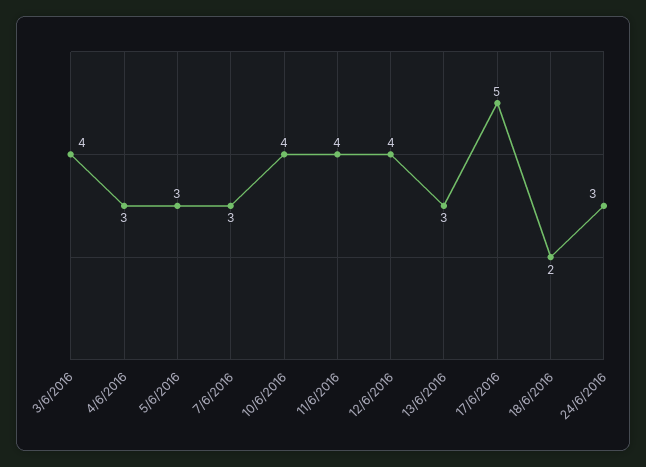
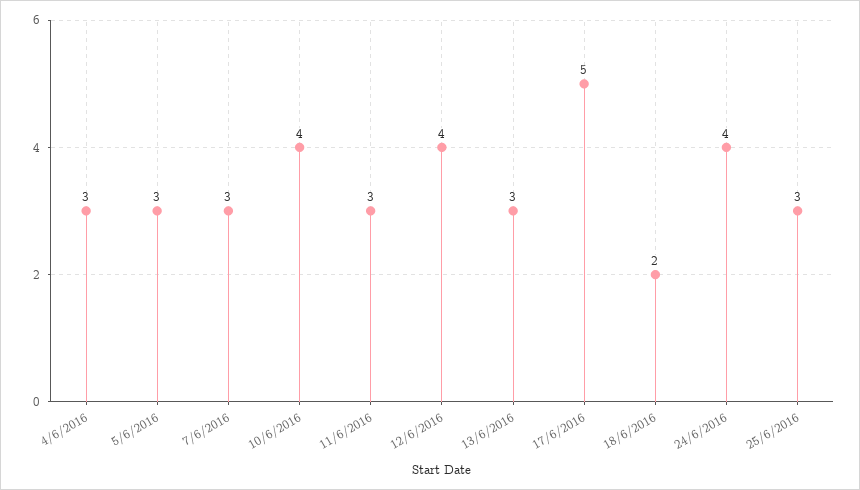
3/6/2016: 4 -> none
11/6/2016: 4 -> 3
24/6/2016: 3 -> 4
25/6/2016: none -> 3

